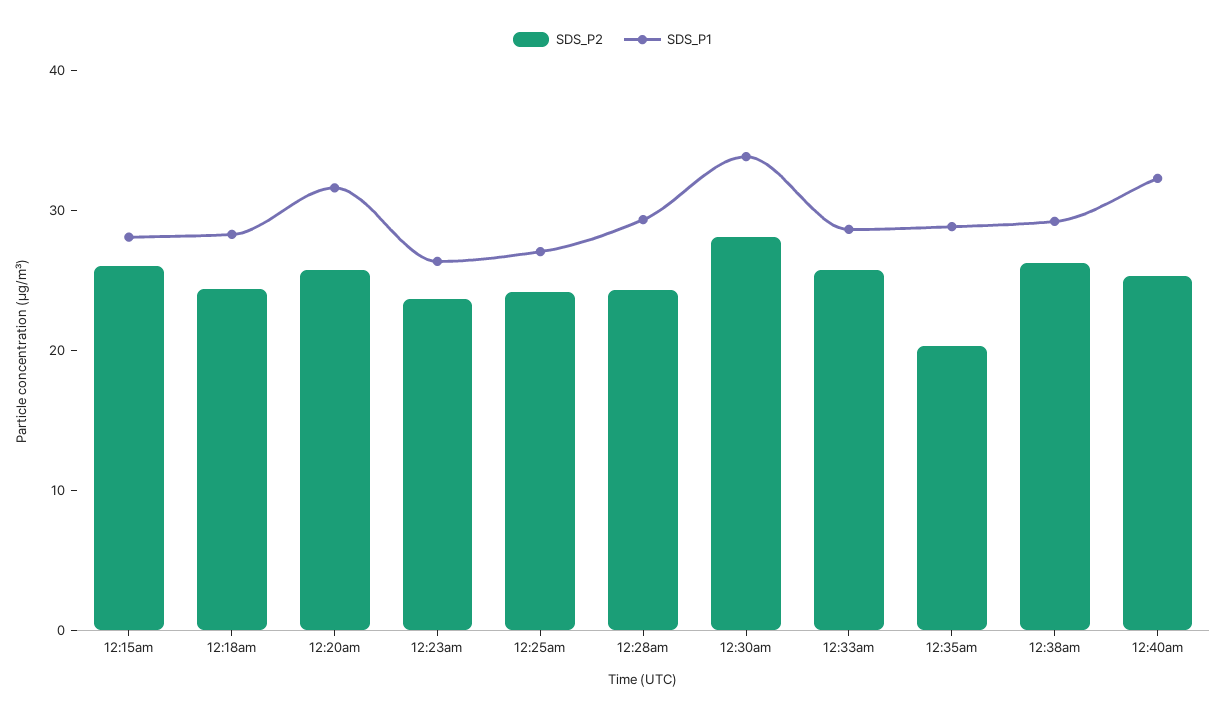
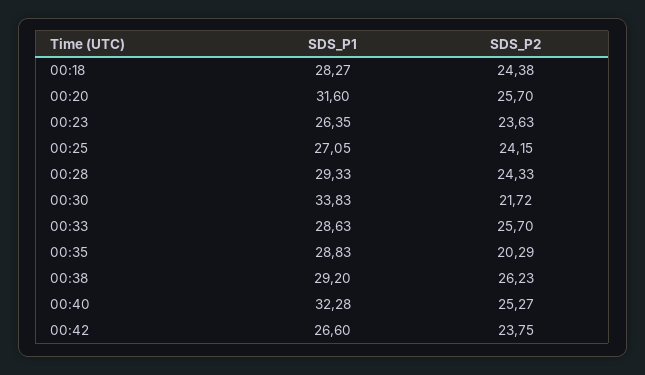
SDS_P2, 12:15am: 26 -> none
SDS_P1, 12:15am: 28 -> none
SDS_P2, 12:30am: 28 -> 21.72
SDS_P1, 00:42: none -> 26.6
SDS_P2, 00:42: none -> 23.75

